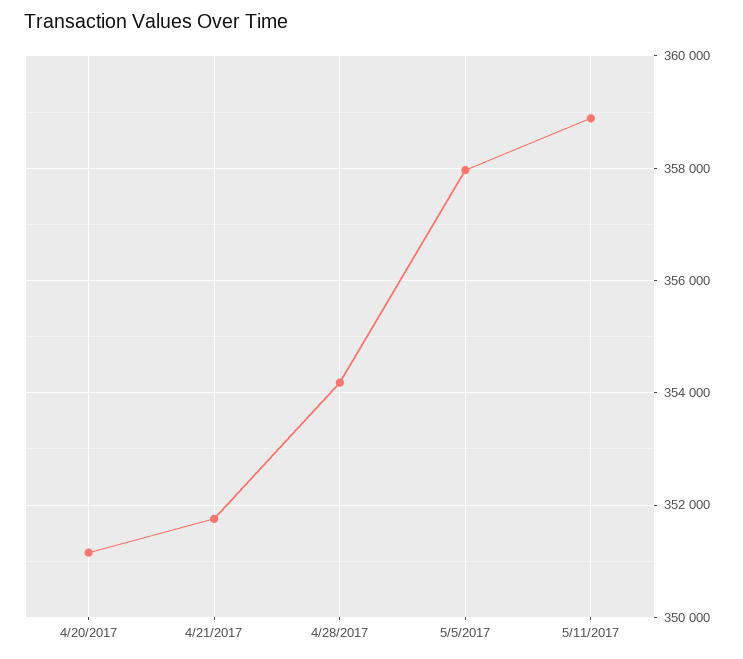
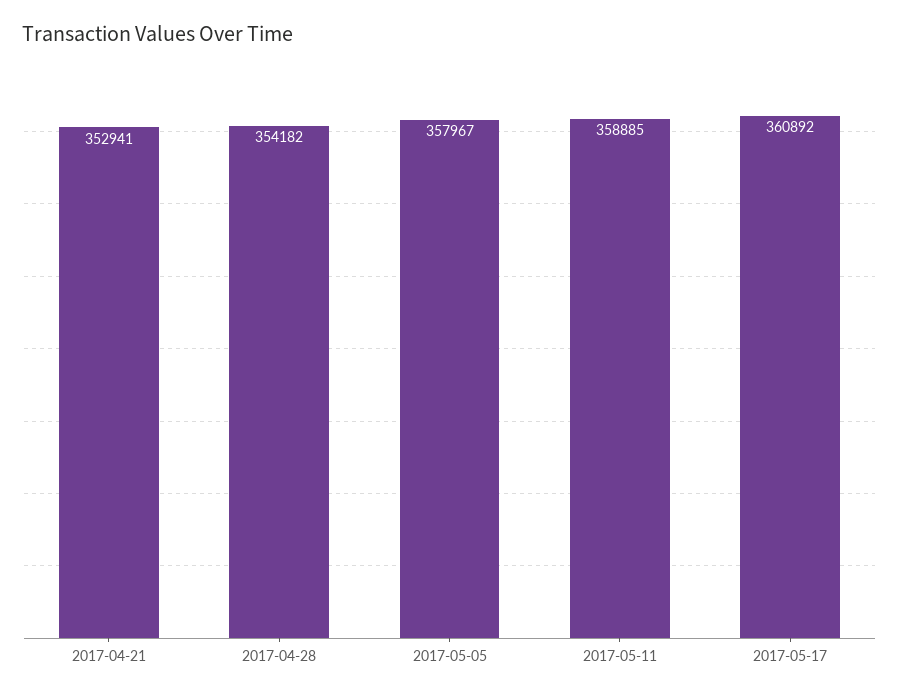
4/20/2017: 351200 -> none
4/21/2017: 351800 -> 352941
2017-05-17: none -> 360892

